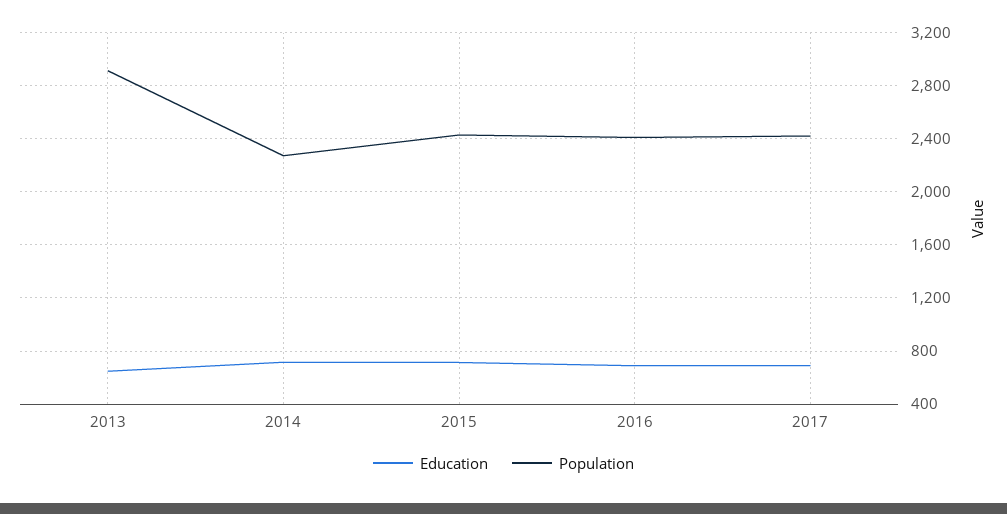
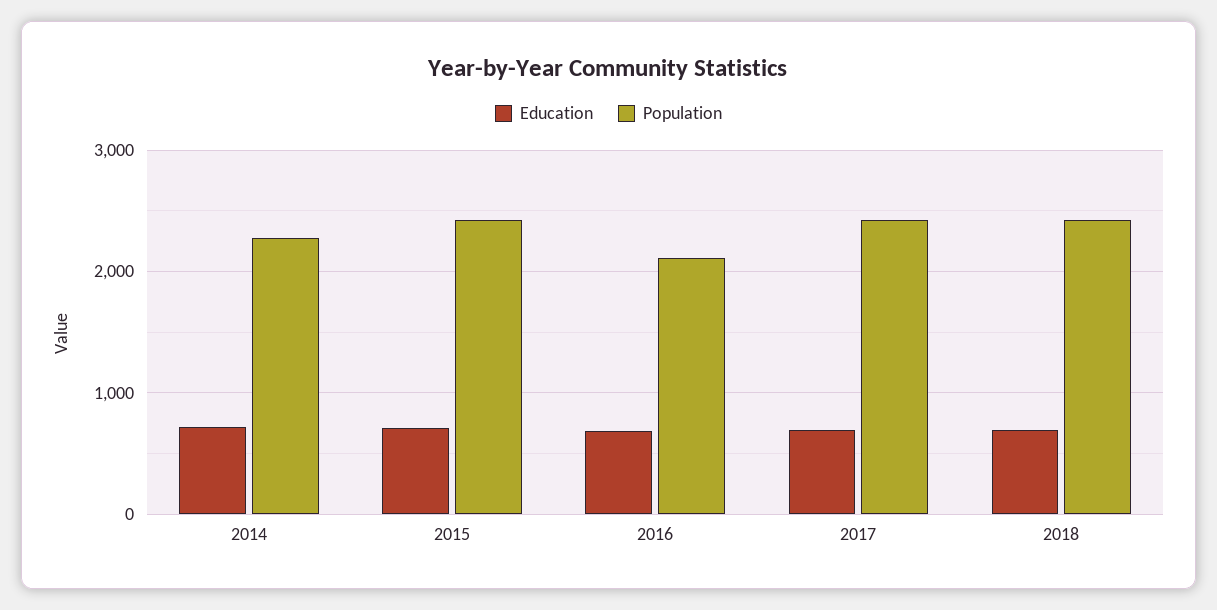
Education, 2013: 650 -> none
Population, 2013: 2900 -> none
Population, 2016: 2400 -> 2100
Education, 2018: none -> 700
Population, 2018: none -> 2400

